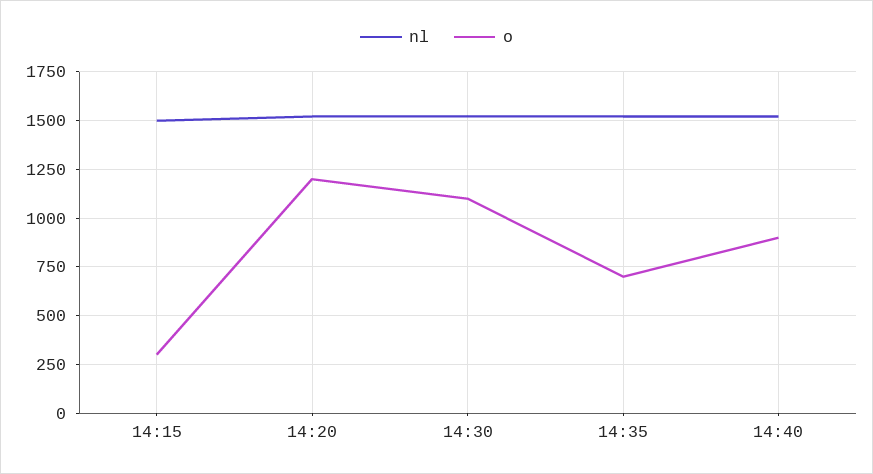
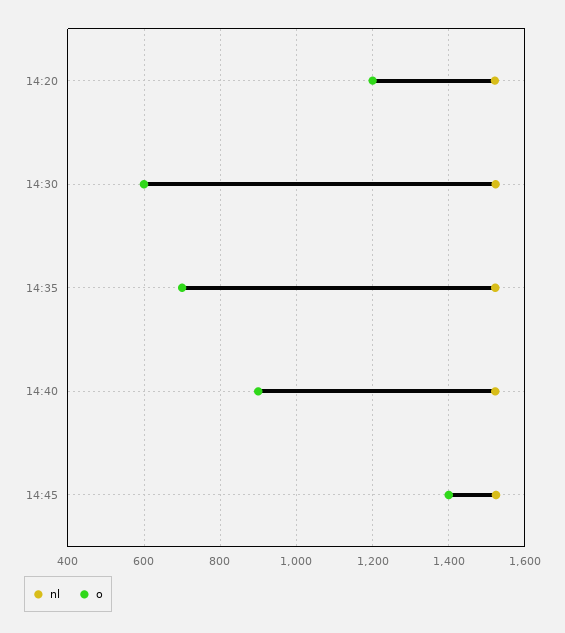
nl, 14:15: 1500 -> none
o, 14:15: 300 -> none
o, 14:30: 1100 -> 600
nl, 14:45: none -> 1520
o, 14:45: none -> 1400

